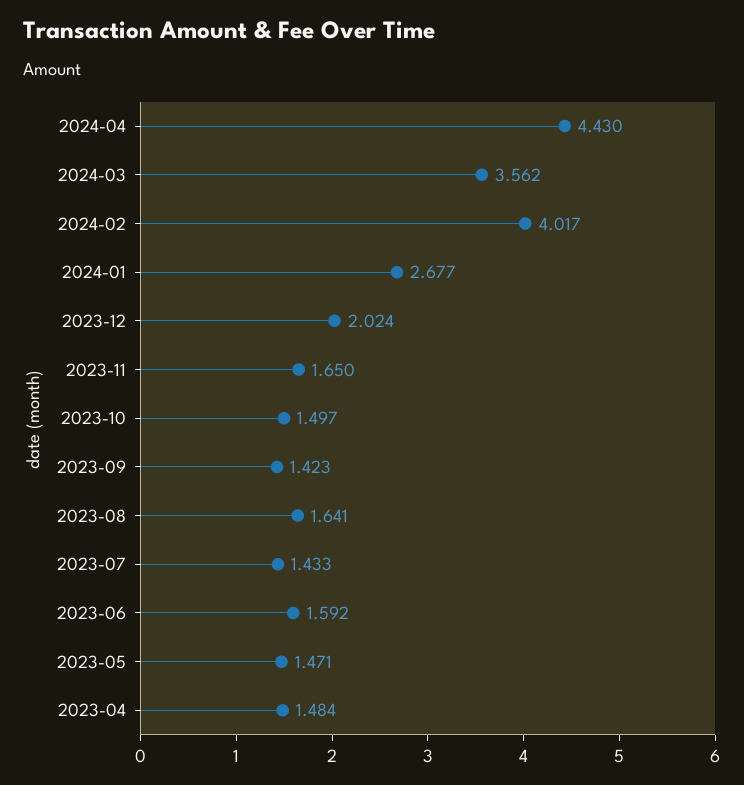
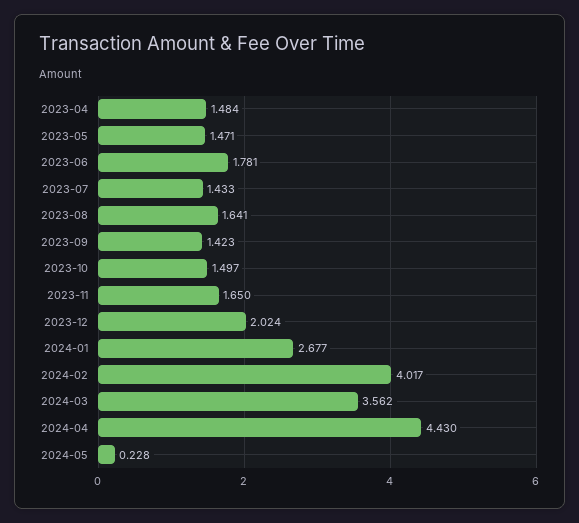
2023-06: 1.592 -> 1.781
2024-05: none -> 0.228

